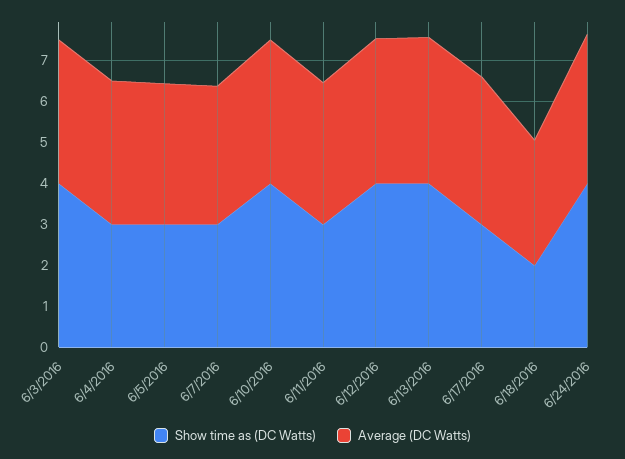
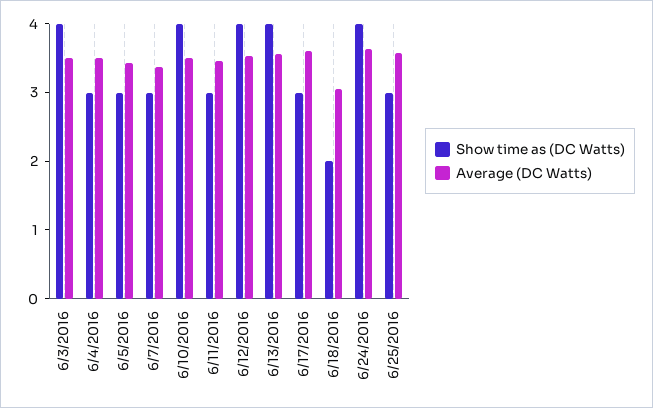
Show time as (DC Watts), 6/25/2016: none -> 3
Average (DC Watts), 6/25/2016: none -> 3.6

